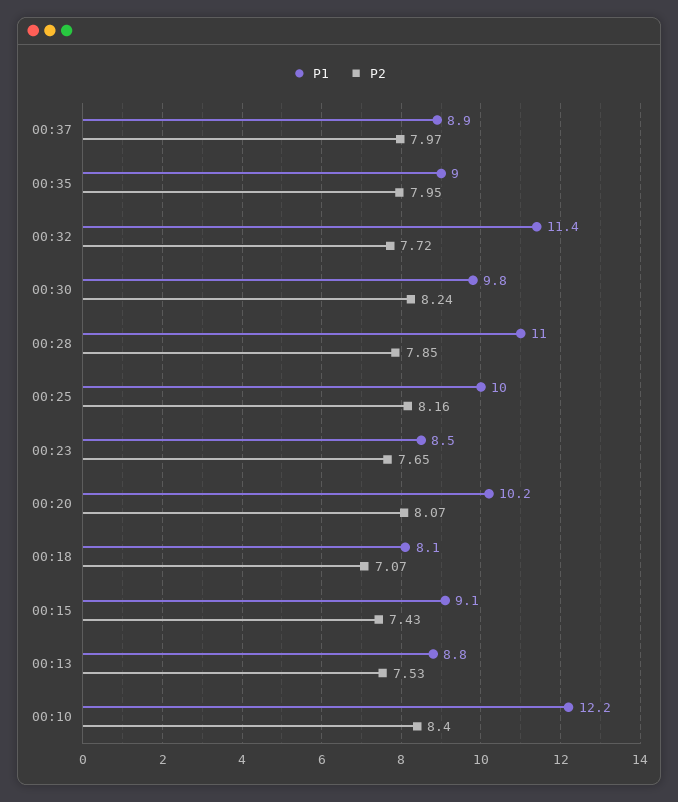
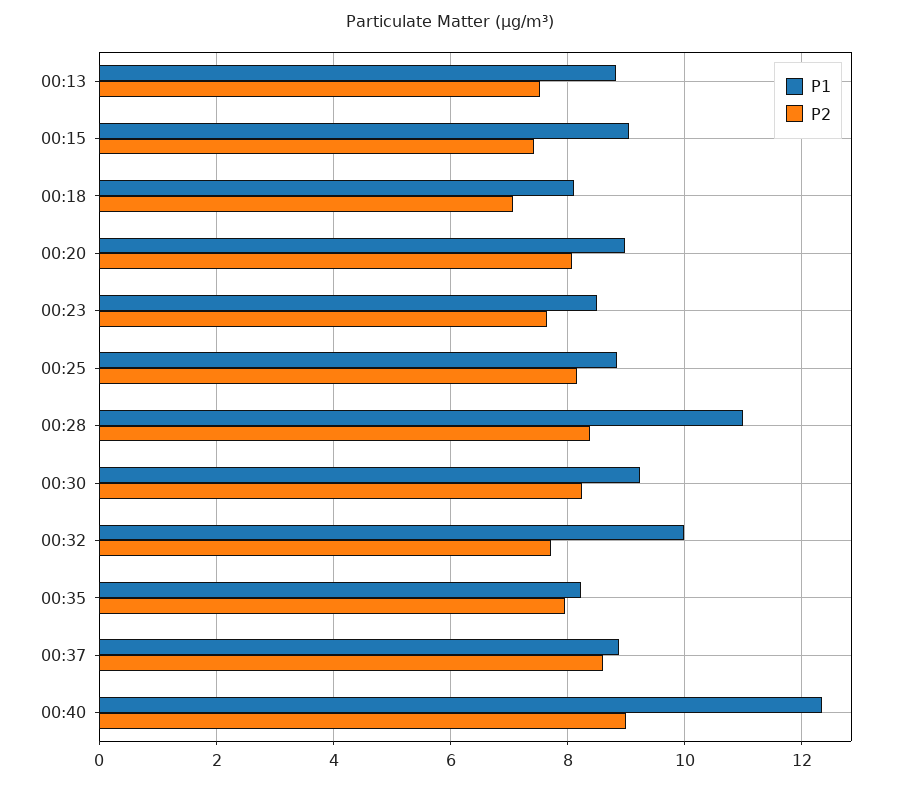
P2, 00:37: 7.97 -> 8.6
P1, 00:35: 9 -> 8.2
P1, 00:32: 11.4 -> 10
P1, 00:30: 9.8 -> 9.2
P2, 00:28: 7.85 -> 8.4
P1, 00:25: 10 -> 8.8
P1, 00:20: 10.2 -> 9
P1, 00:10: 12.2 -> none
P2, 00:10: 8.4 -> none
P1, 00:40: none -> 12.4
P2, 00:40: none -> 9

